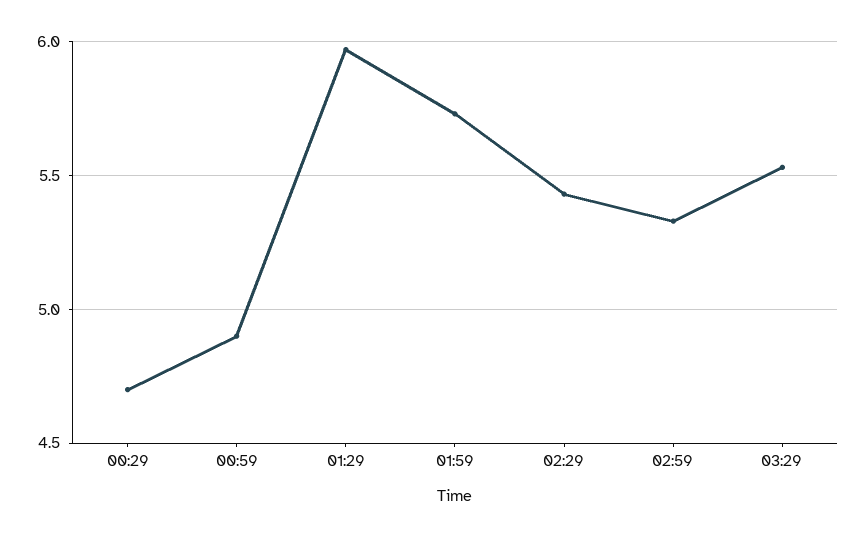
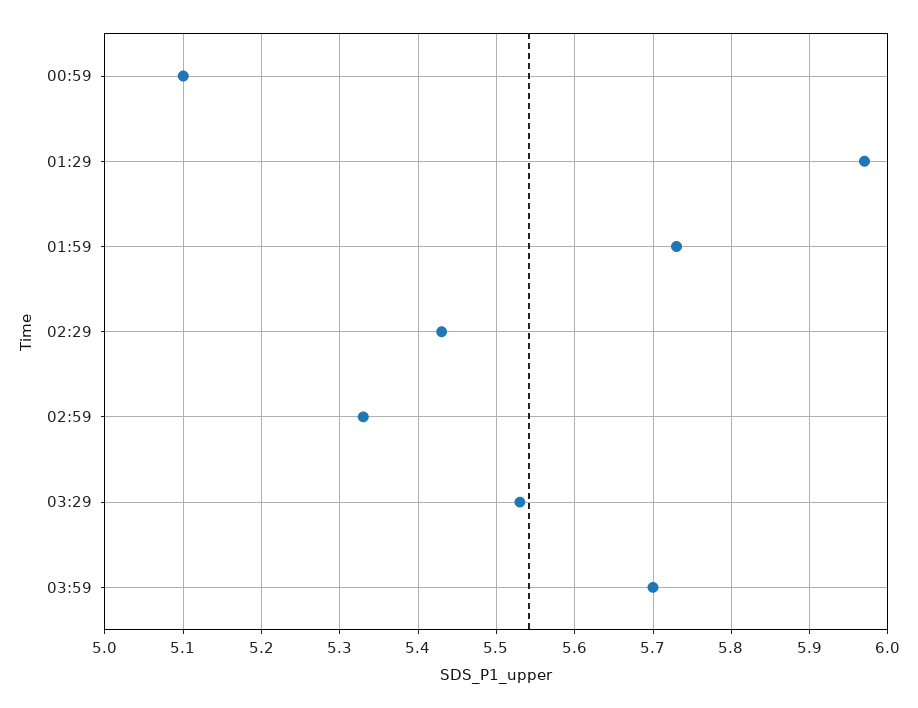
00:29: 4.7 -> none
00:59: 4.9 -> 5.1
03:59: none -> 5.7

